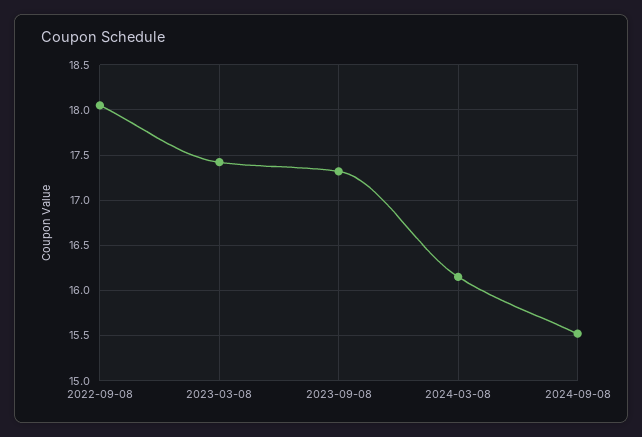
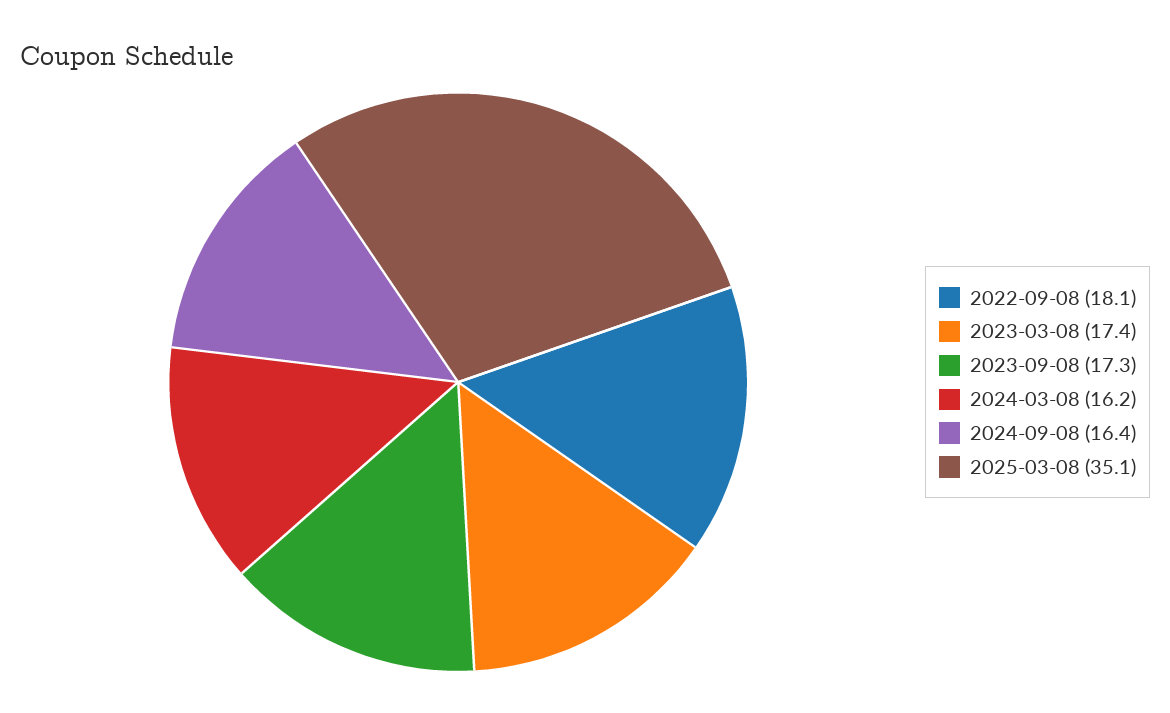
2024-09-08: 15.5 -> 16.4
2025-03-08: none -> 35.1

